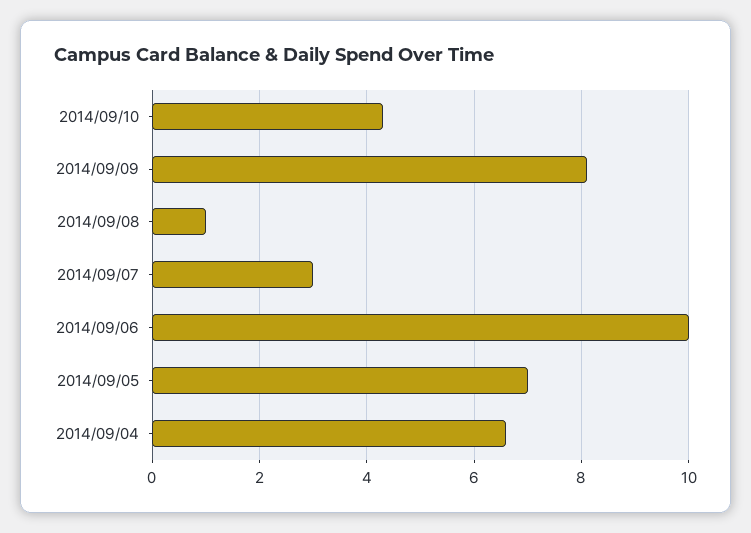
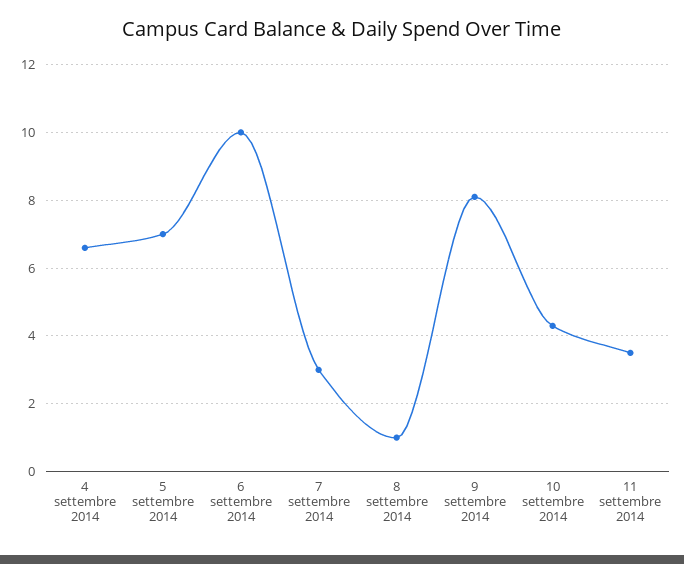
11 settembre 2014: none -> 3.5

